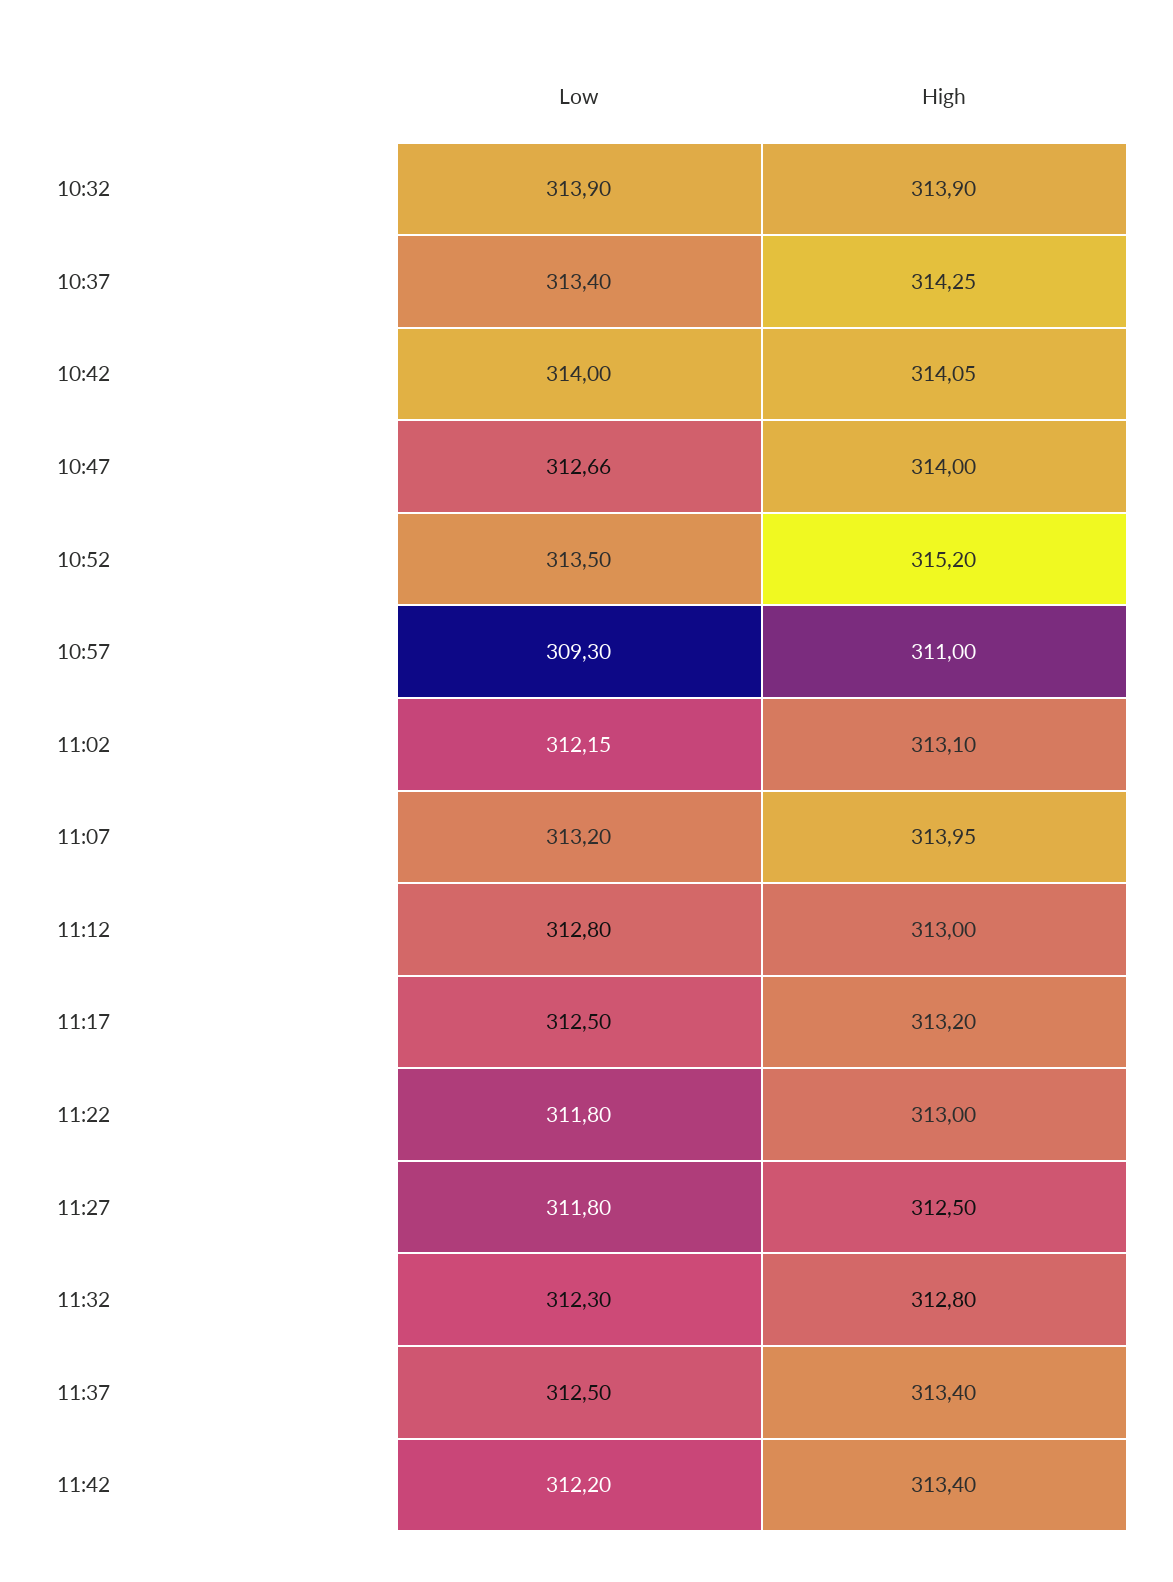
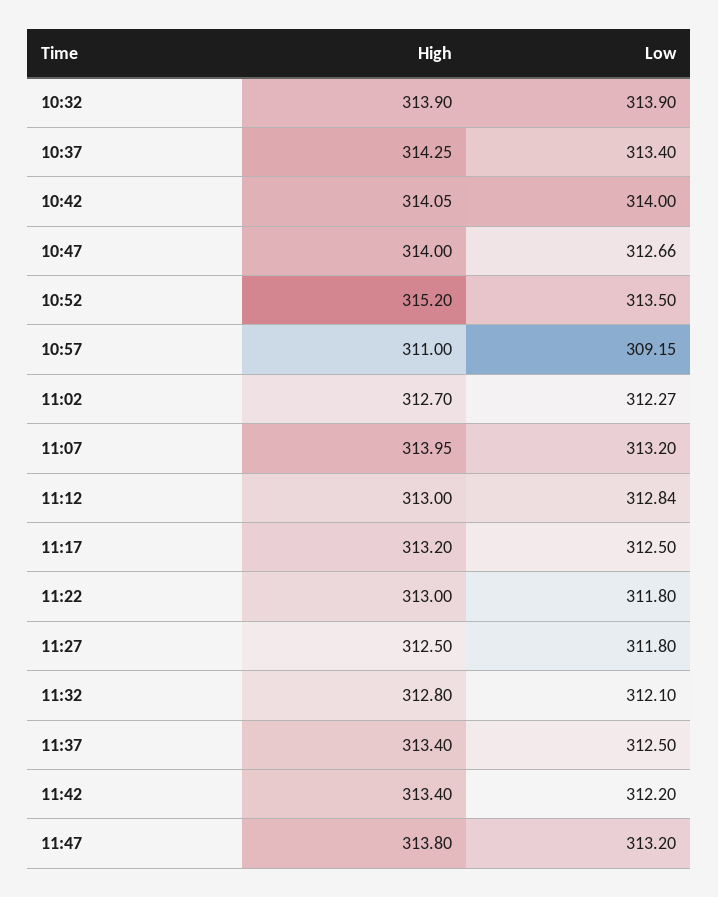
Low, 10:57: 309.3 -> 309.15
Low, 11:02: 312.15 -> 312.27
High, 11:02: 313.1 -> 312.7
Low, 11:12: 312.8 -> 312.84
Low, 11:32: 312.3 -> 312.1
High, 11:47: none -> 313.8
Low, 11:47: none -> 313.2

